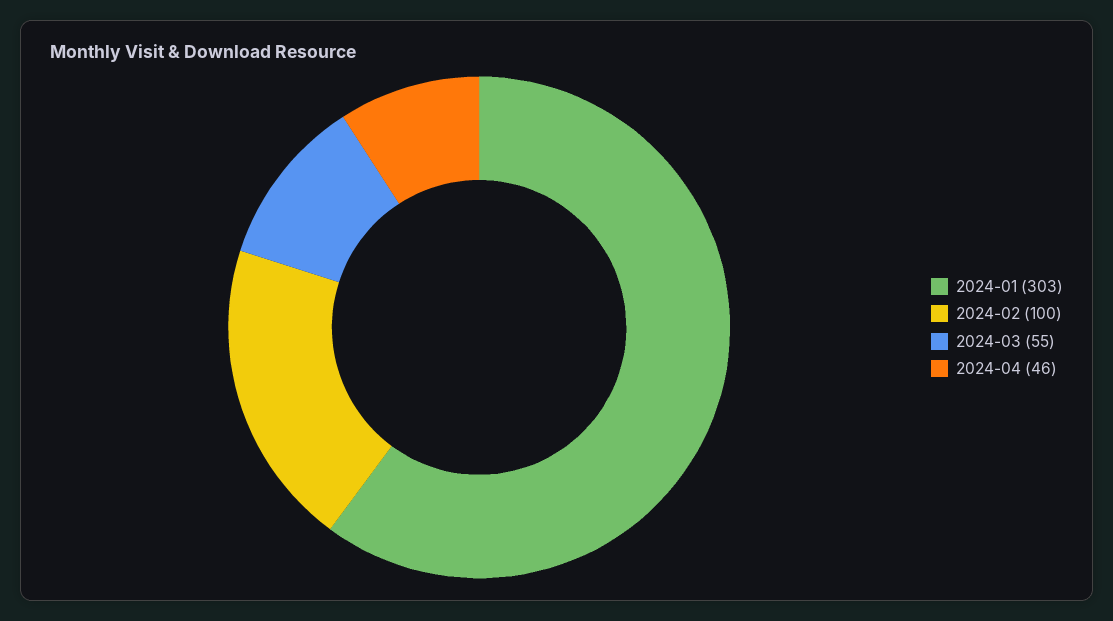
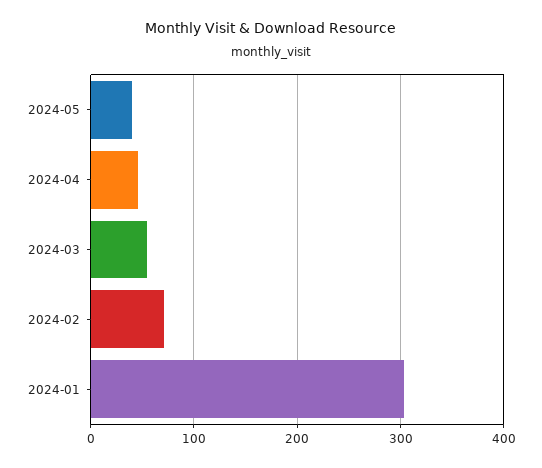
2024-02: 100 -> 70
2024-05: none -> 40

